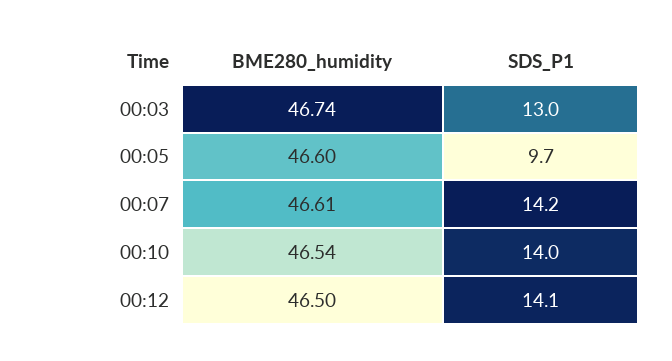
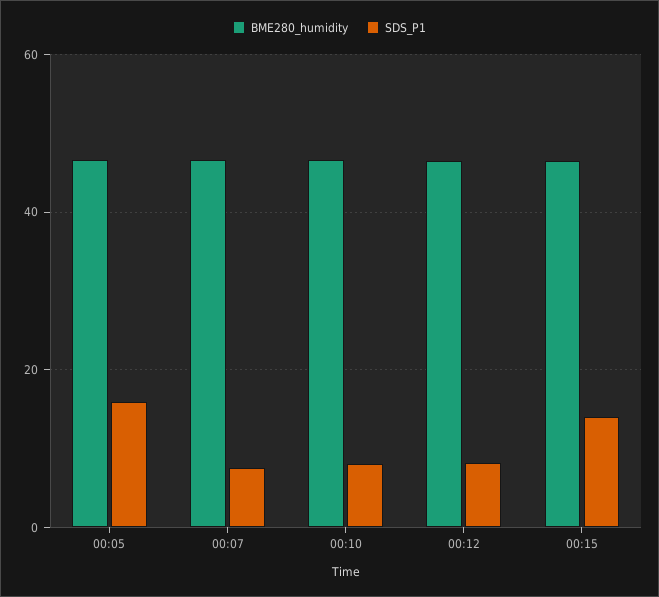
BME280_humidity, 00:03: 46.74 -> none
SDS_P1, 00:03: 13 -> none
SDS_P1, 00:05: 9.7 -> 16
SDS_P1, 00:07: 14.2 -> 8
SDS_P1, 00:10: 14 -> 8
SDS_P1, 00:12: 14.1 -> 8
BME280_humidity, 00:15: none -> 46
SDS_P1, 00:15: none -> 14

